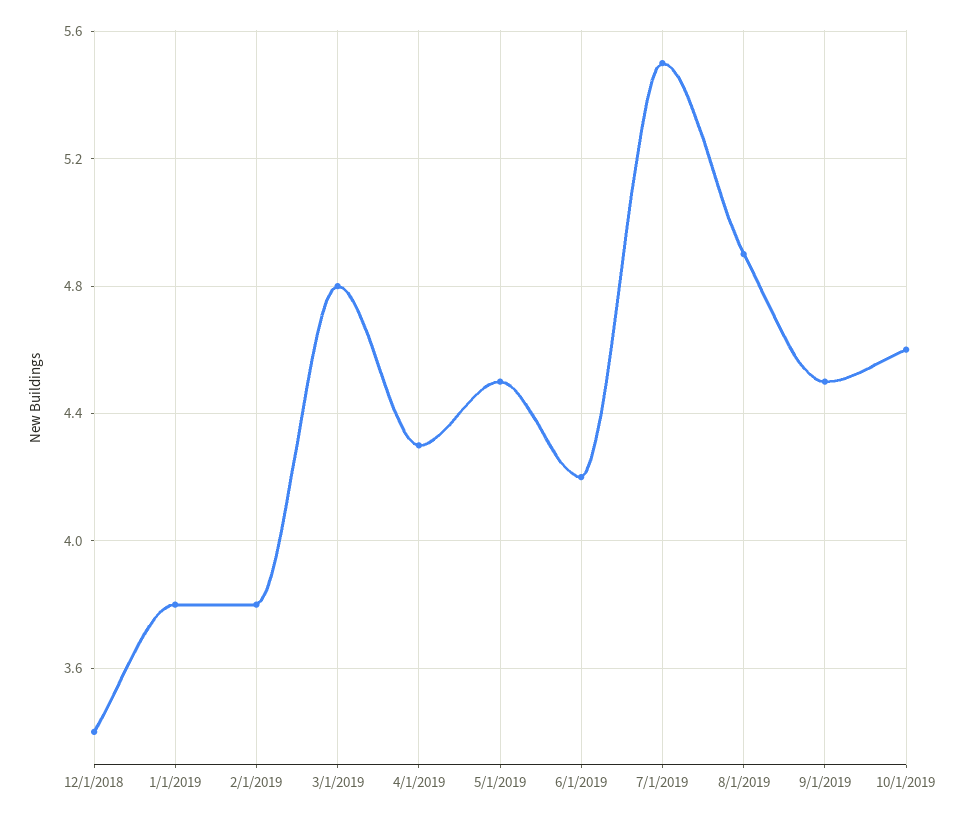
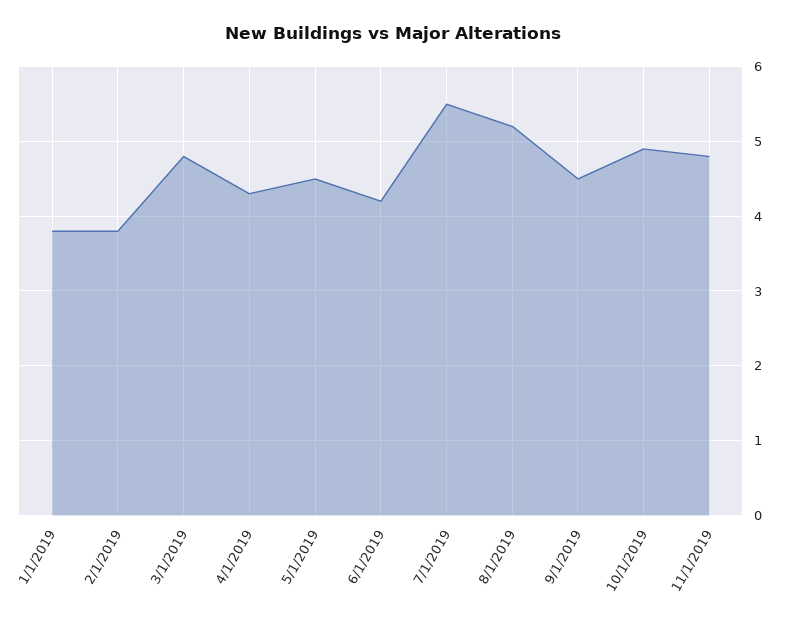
12/1/2018: 3.4 -> none
8/1/2019: 4.9 -> 5.2
10/1/2019: 4.6 -> 4.9
11/1/2019: none -> 4.8

